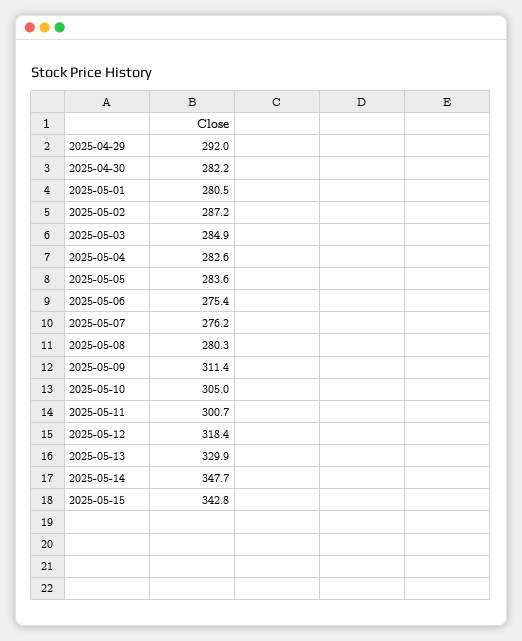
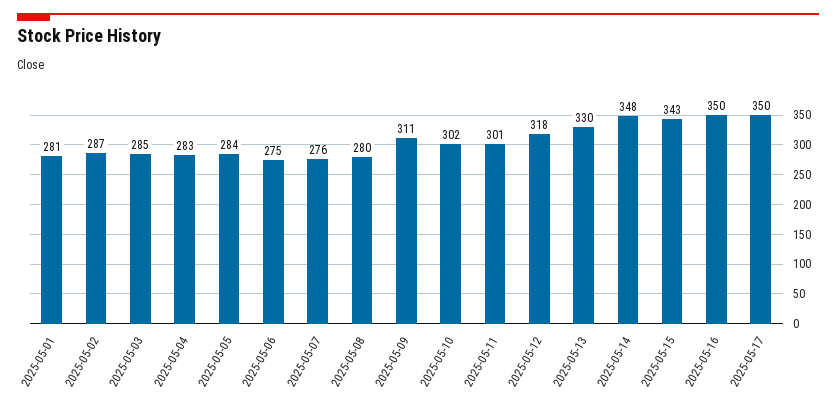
2025-04-29: 292 -> none
2025-04-30: 282.2 -> none
2025-05-10: 305 -> 302
2025-05-16: none -> 350
2025-05-17: none -> 350

